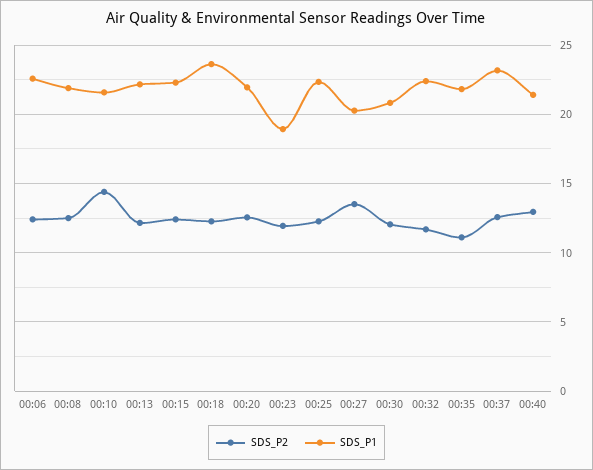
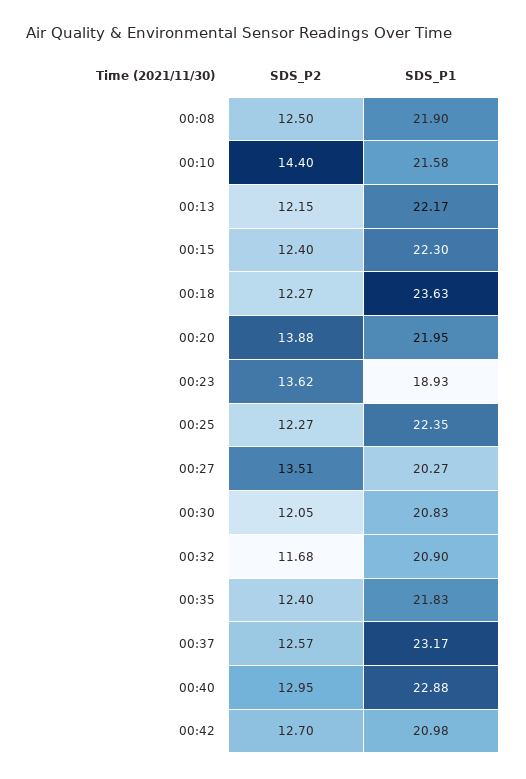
SDS_P2, 00:06: 12.5 -> none
SDS_P1, 00:06: 22.5 -> none
SDS_P2, 00:20: 12.5 -> 13.88
SDS_P2, 00:23: 12 -> 13.62
SDS_P1, 00:32: 22.5 -> 20.9
SDS_P2, 00:35: 11 -> 12.4
SDS_P1, 00:40: 21.5 -> 22.88
SDS_P2, 00:42: none -> 12.7
SDS_P1, 00:42: none -> 20.98

